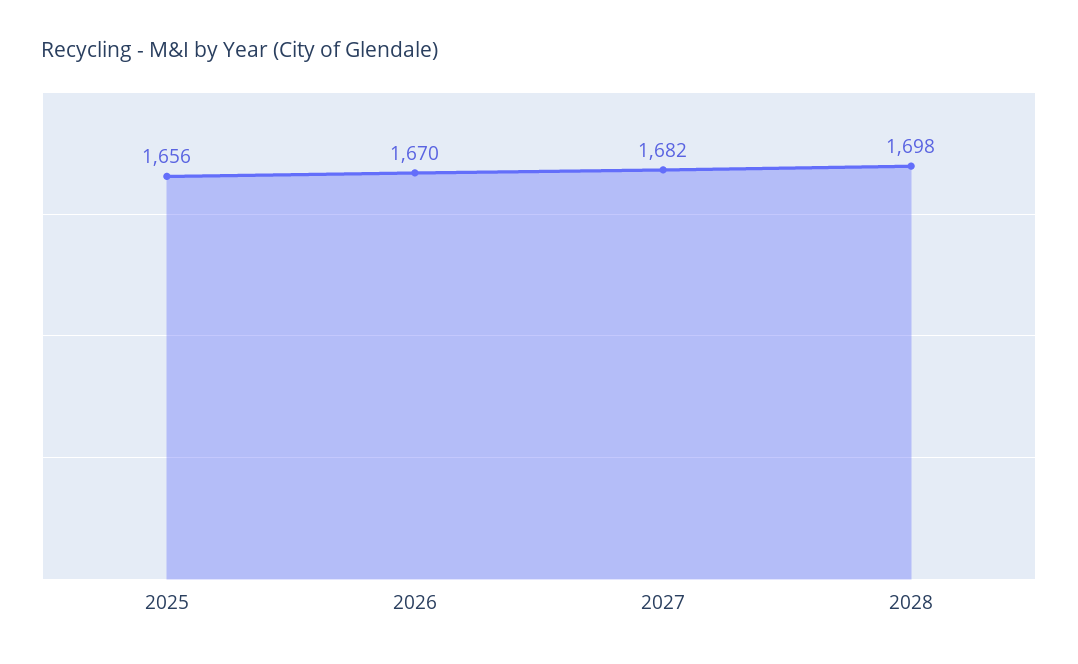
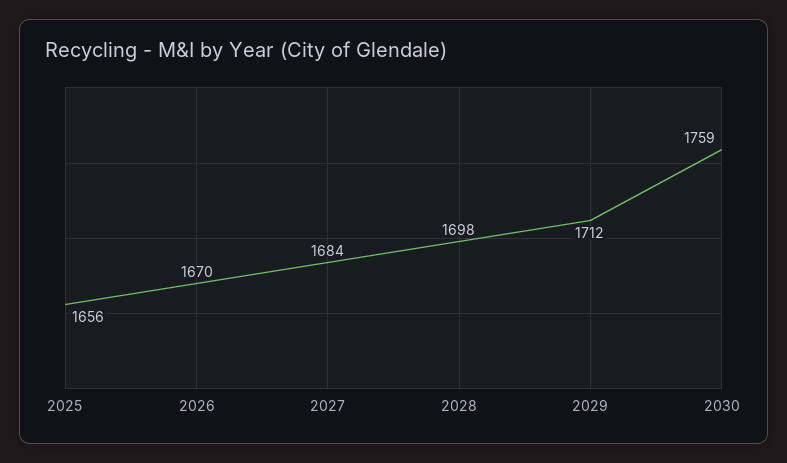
2027: 1682 -> 1684
2029: none -> 1712
2030: none -> 1759

